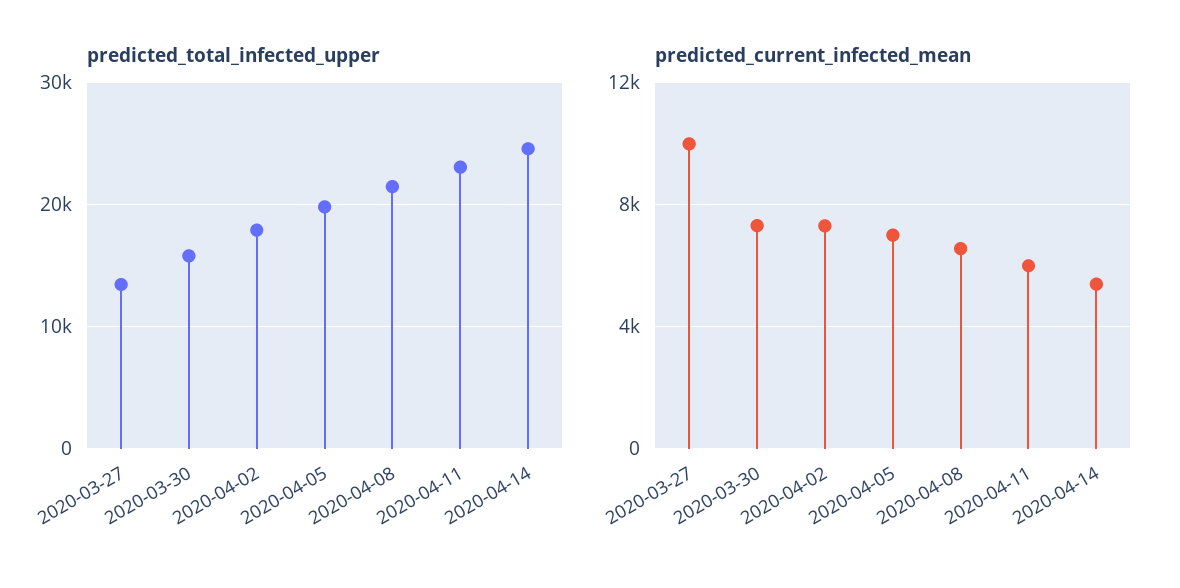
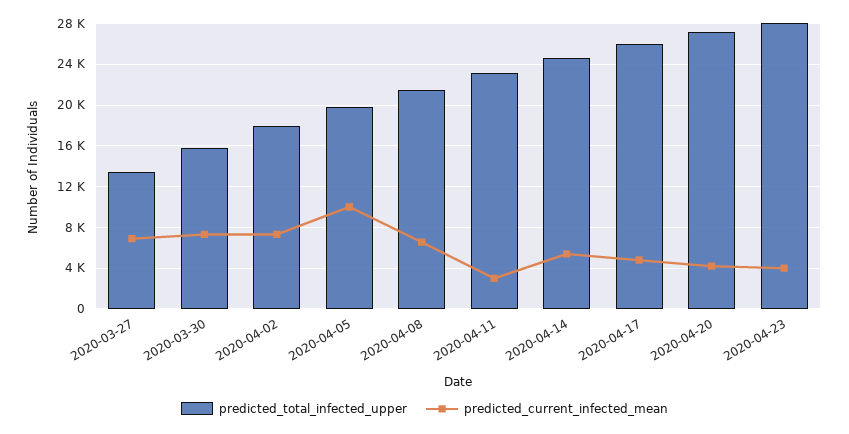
predicted_current_infected_mean, 2020-03-27: 10000 -> 7000
predicted_current_infected_mean, 2020-04-05: 7000 -> 10000
predicted_current_infected_mean, 2020-04-11: 6000 -> 3000
predicted_total_infected_upper, 2020-04-17: none -> 26000
predicted_current_infected_mean, 2020-04-17: none -> 5000
predicted_total_infected_upper, 2020-04-20: none -> 27000
predicted_current_infected_mean, 2020-04-20: none -> 4000
predicted_total_infected_upper, 2020-04-23: none -> 28000
predicted_current_infected_mean, 2020-04-23: none -> 4000

